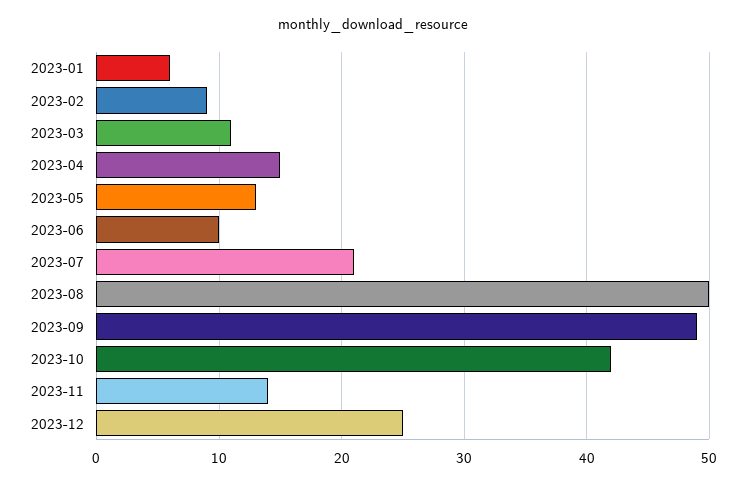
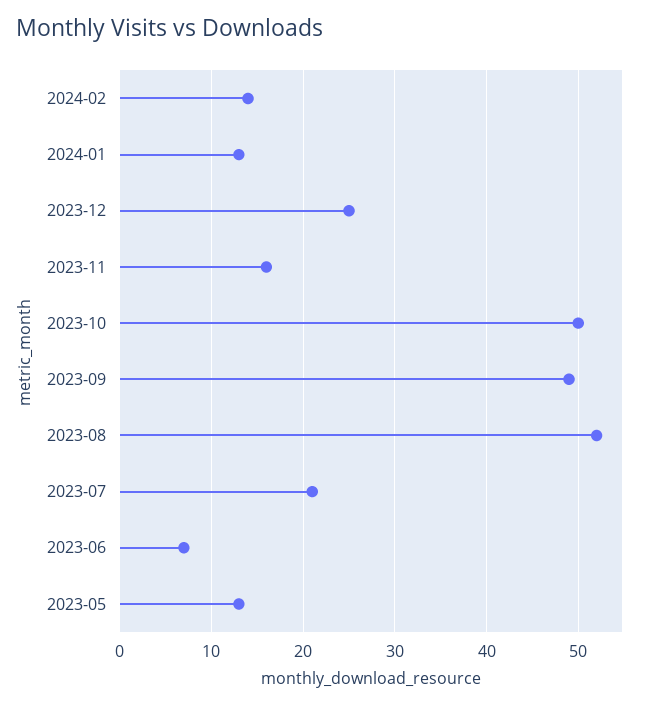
2023-01: 6 -> none
2023-02: 9 -> none
2023-03: 11 -> none
2023-04: 15 -> none
2023-06: 10 -> 7
2023-08: 50 -> 52
2023-10: 42 -> 50
2023-11: 14 -> 16
2024-02: none -> 14
2024-01: none -> 13

